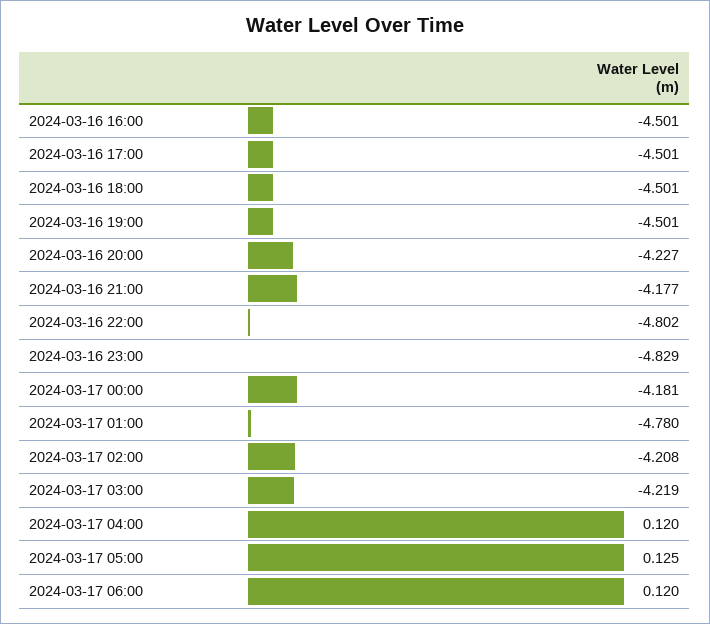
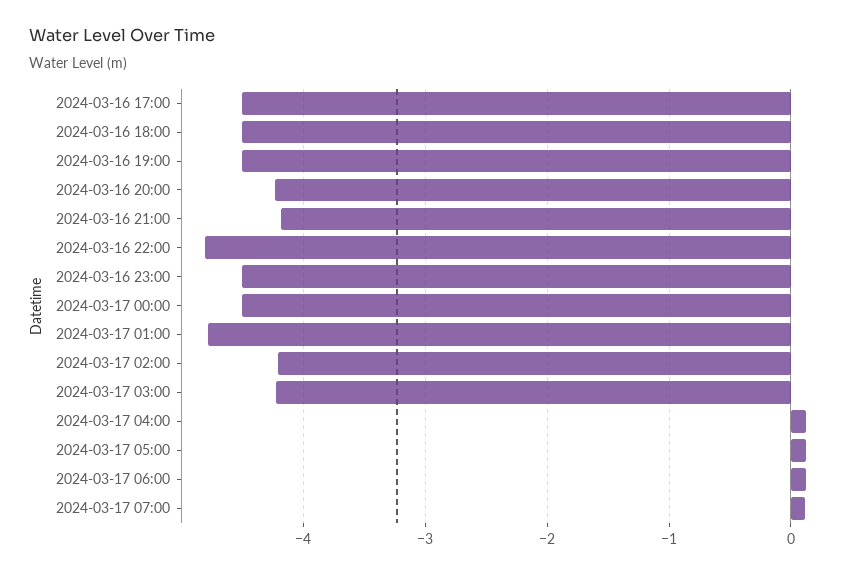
2024-03-16 16:00: -4.501 -> none
2024-03-16 23:00: -4.829 -> -4.5
2024-03-17 00:00: -4.181 -> -4.5
2024-03-17 07:00: none -> 0.1

